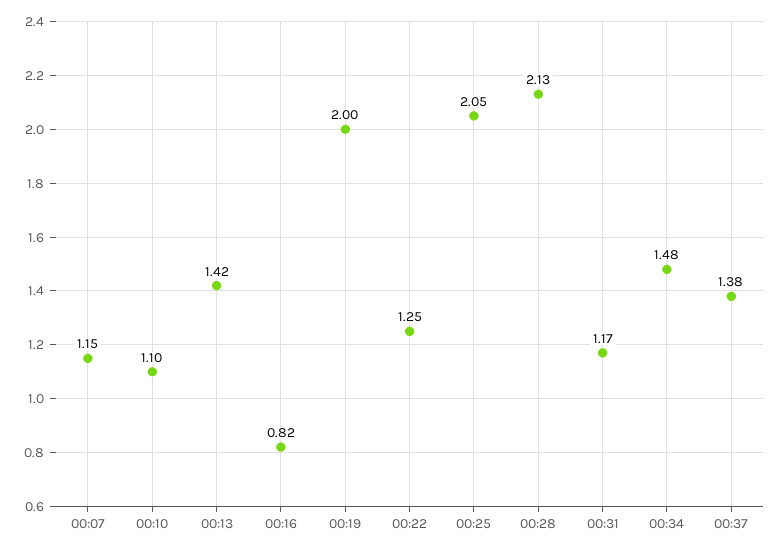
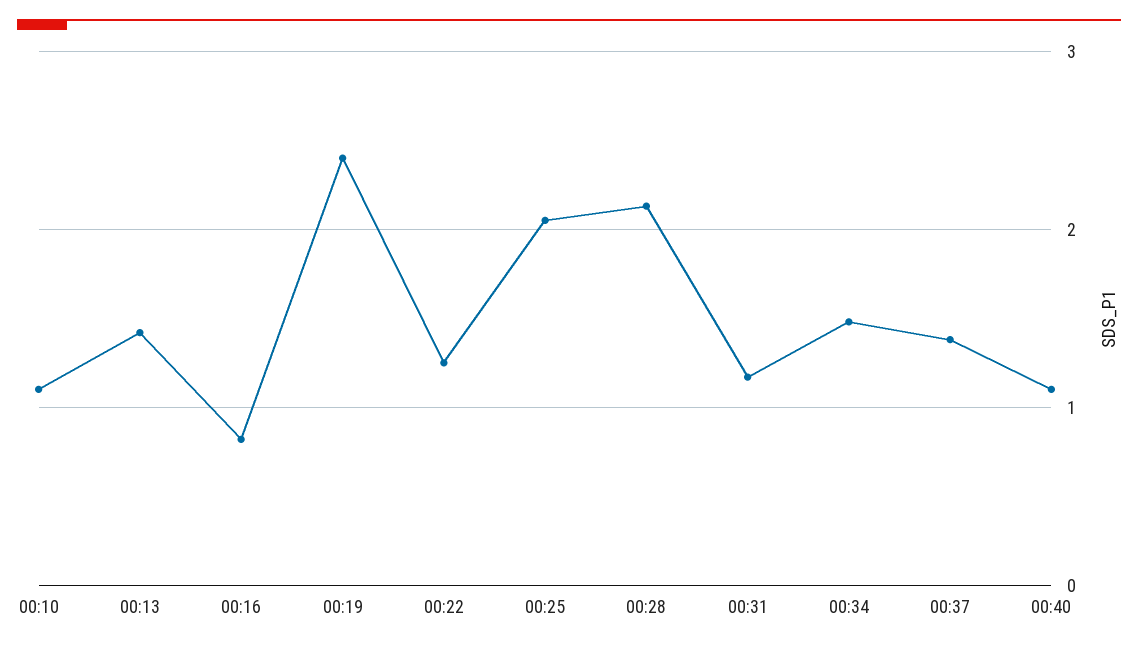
00:07: 1.15 -> none
00:19: 2 -> 2.4
00:40: none -> 1.1

